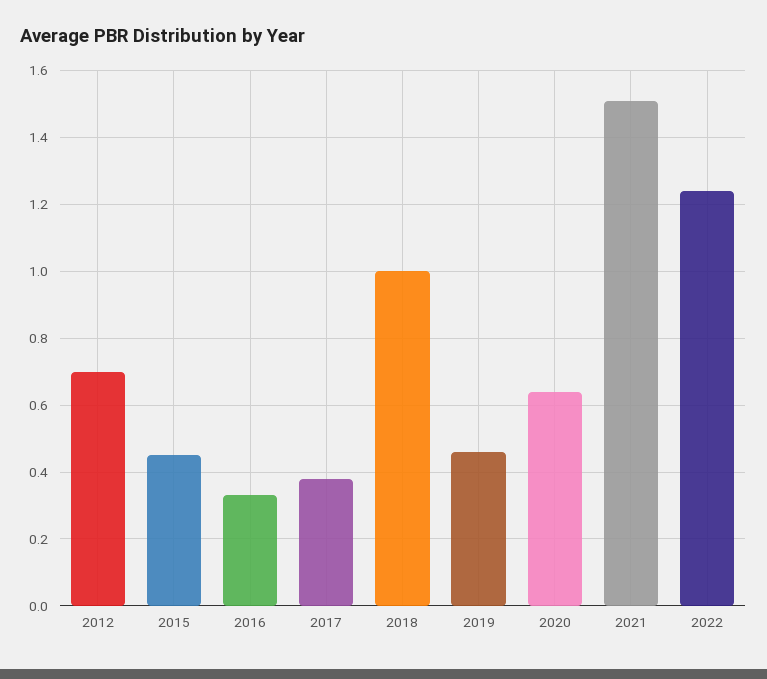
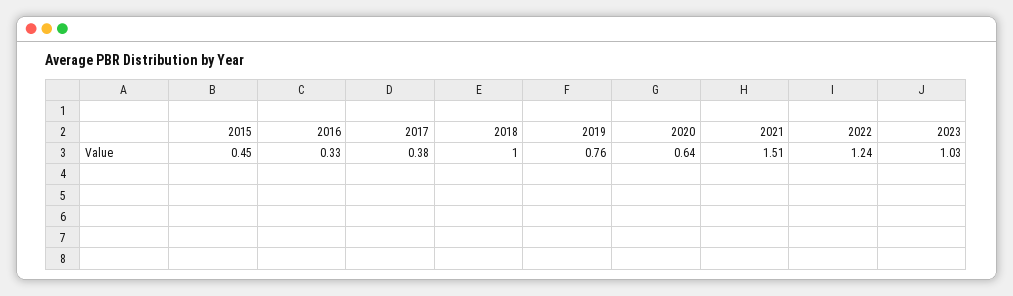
2012: 0.7 -> none
2019: 0.45 -> 0.76
2023: none -> 1.03

